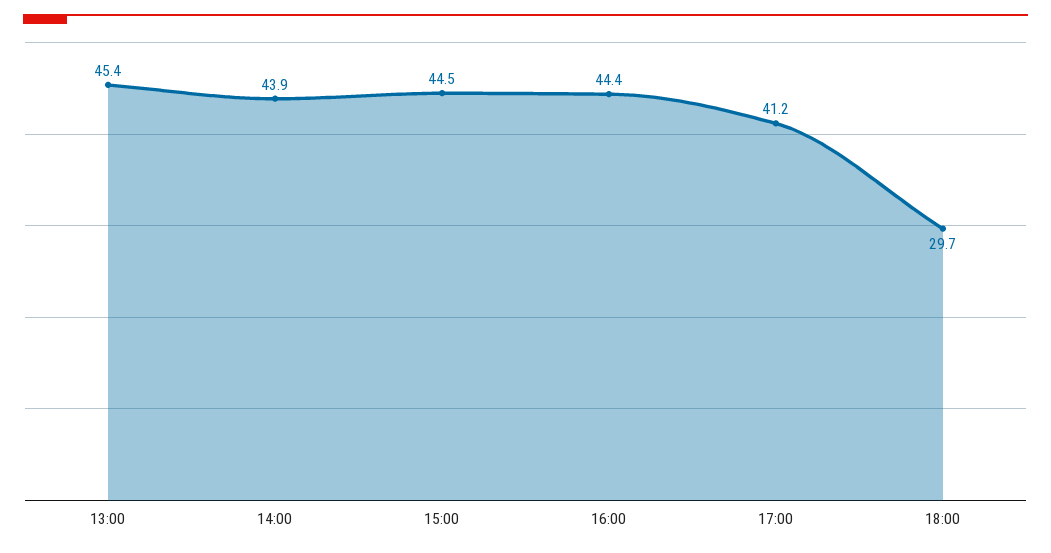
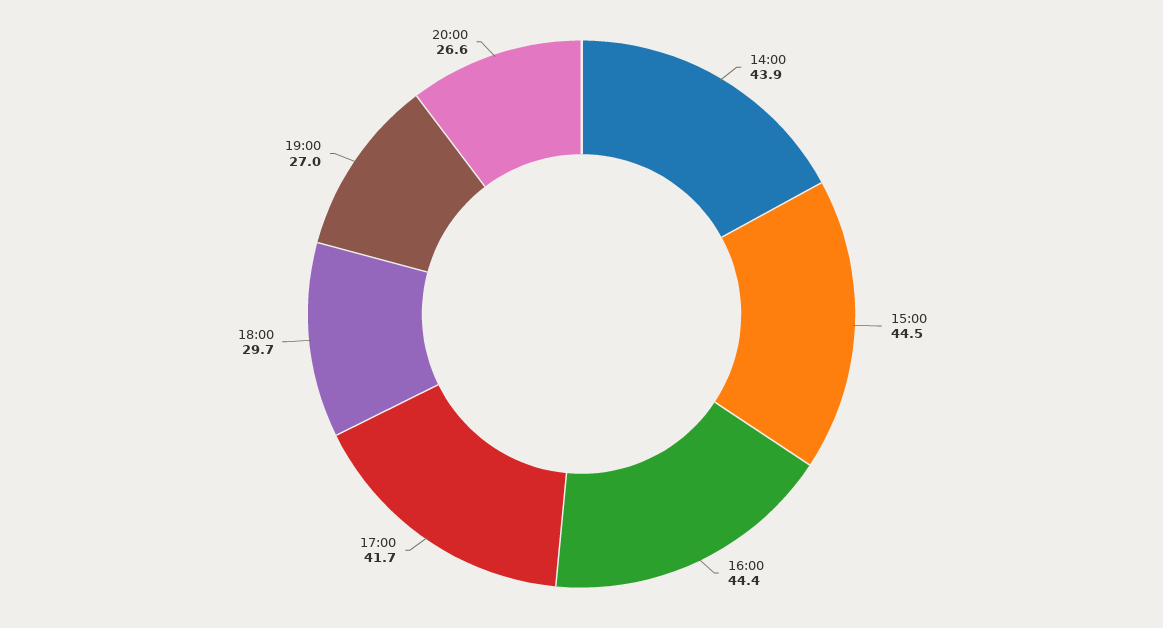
13:00: 45.4 -> none
17:00: 41.2 -> 41.7
19:00: none -> 27
20:00: none -> 26.6

